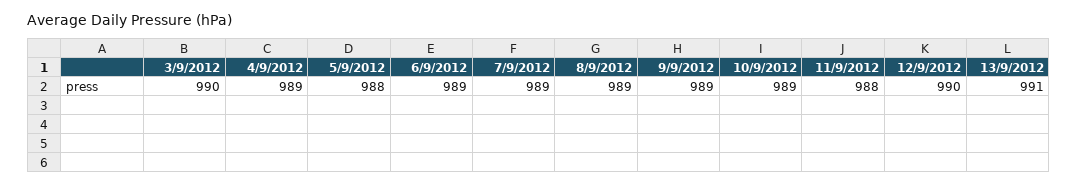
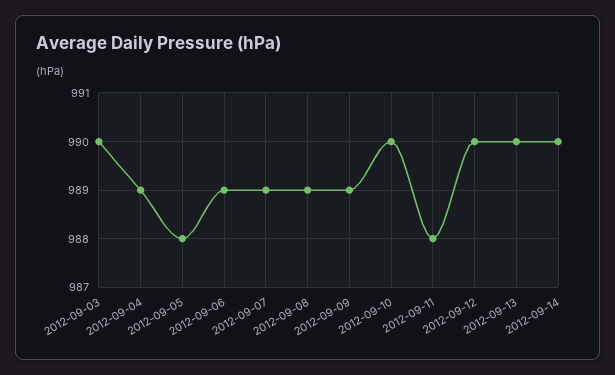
10/9/2012: 989 -> 990
13/9/2012: 991 -> 990
2012-09-14: none -> 990

